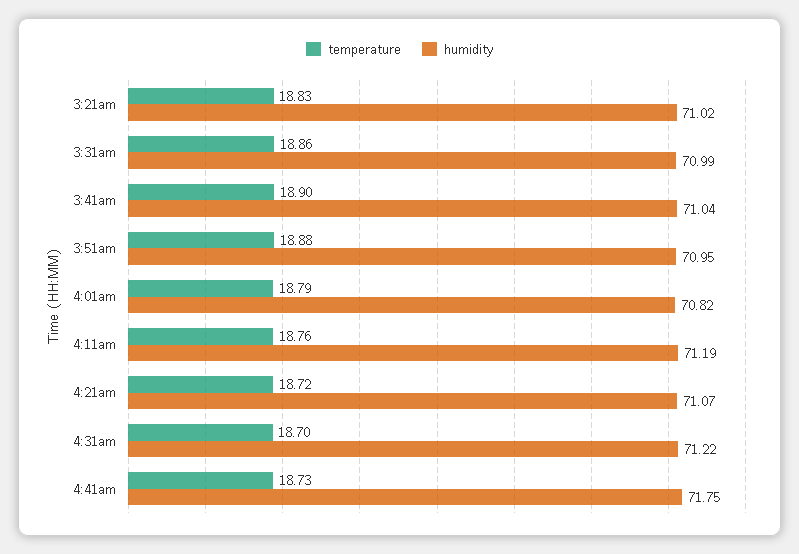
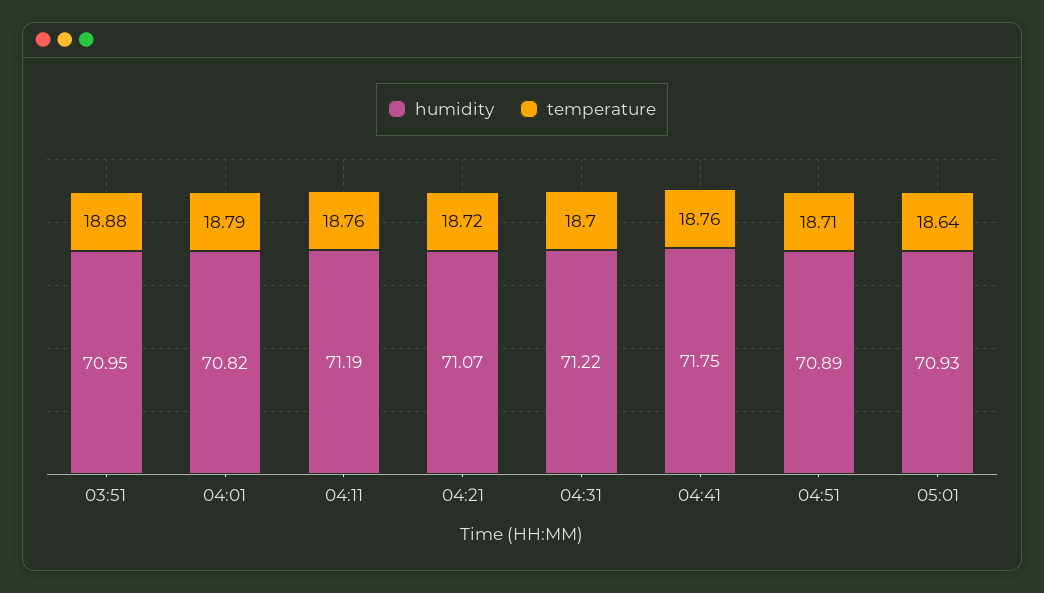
temperature, 3:21am: 18.83 -> none
humidity, 3:21am: 71.02 -> none
temperature, 3:31am: 18.86 -> none
humidity, 3:31am: 70.99 -> none
temperature, 3:41am: 18.9 -> none
humidity, 3:41am: 71.04 -> none
temperature, 4:41am: 18.73 -> 18.76
humidity, 04:51: none -> 70.89
temperature, 04:51: none -> 18.71
humidity, 05:01: none -> 70.93
temperature, 05:01: none -> 18.64

